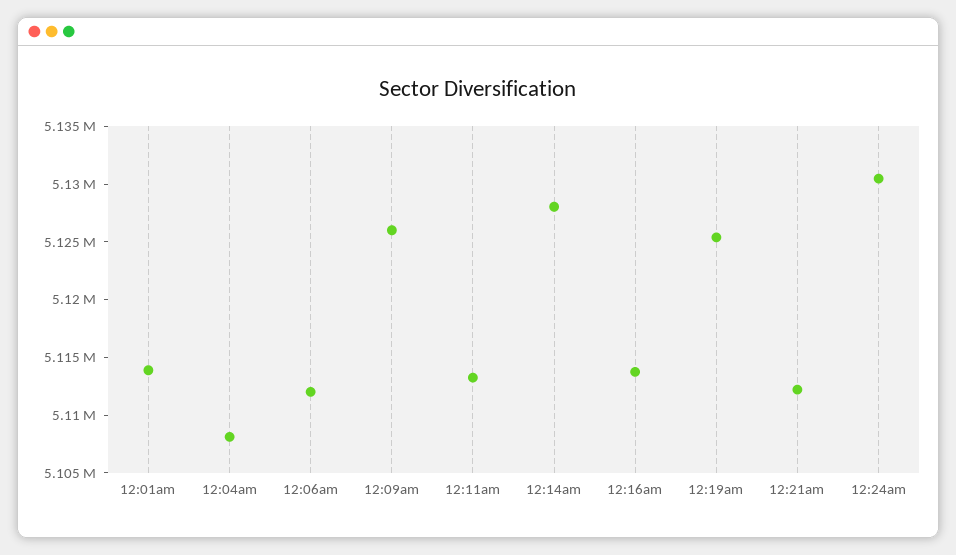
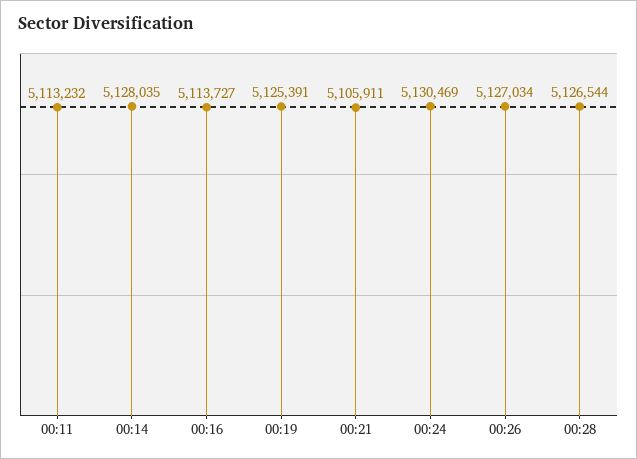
12:01am: 5114000 -> none
12:04am: 5108000 -> none
12:06am: 5112000 -> none
12:09am: 5126000 -> none
12:21am: 5112000 -> 5105911
00:26: none -> 5127034
00:28: none -> 5126544

